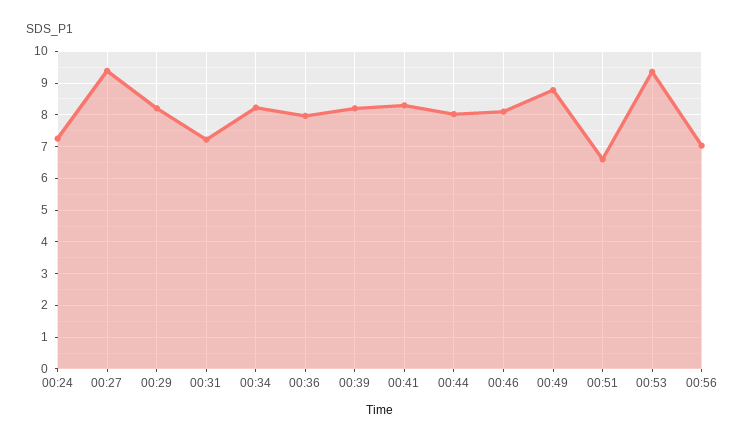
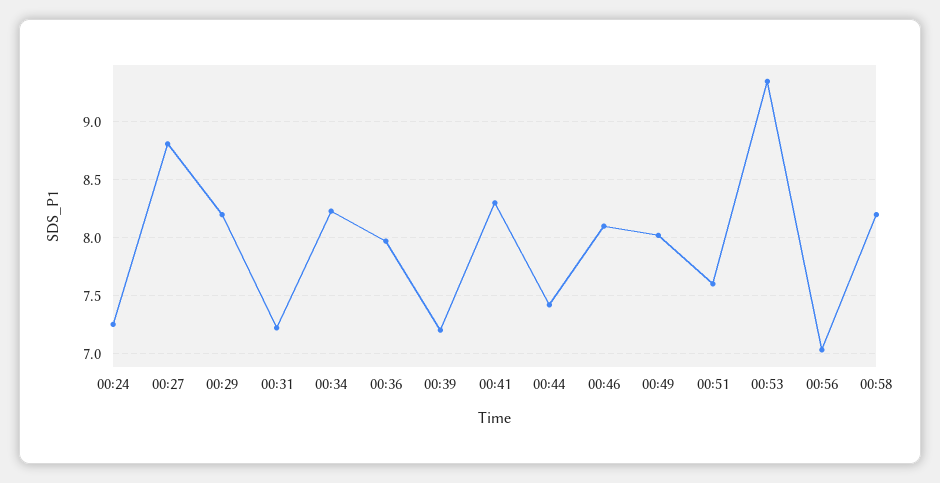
00:27: 9.4 -> 8.8
00:39: 8.2 -> 7.2
00:44: 8 -> 7.4
00:49: 8.8 -> 8
00:51: 6.6 -> 7.6
00:58: none -> 8.2

